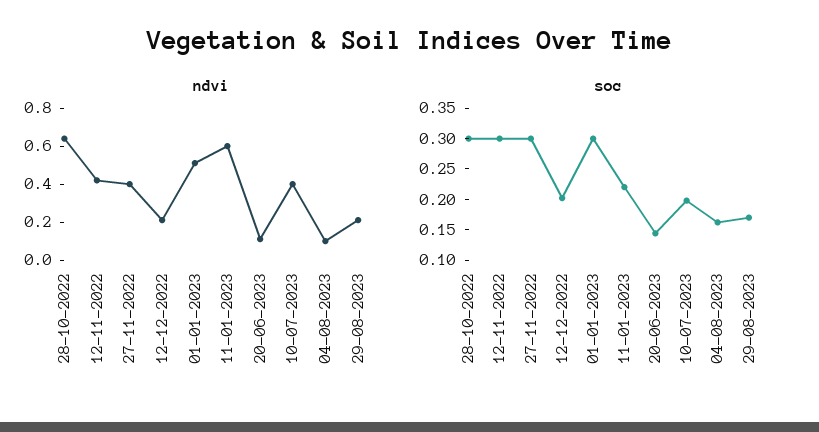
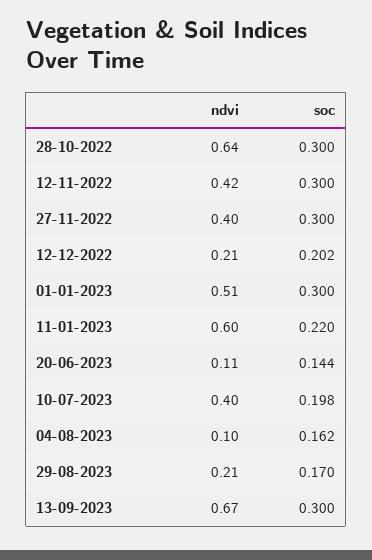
ndvi, 13-09-2023: none -> 0.67
soc, 13-09-2023: none -> 0.3

